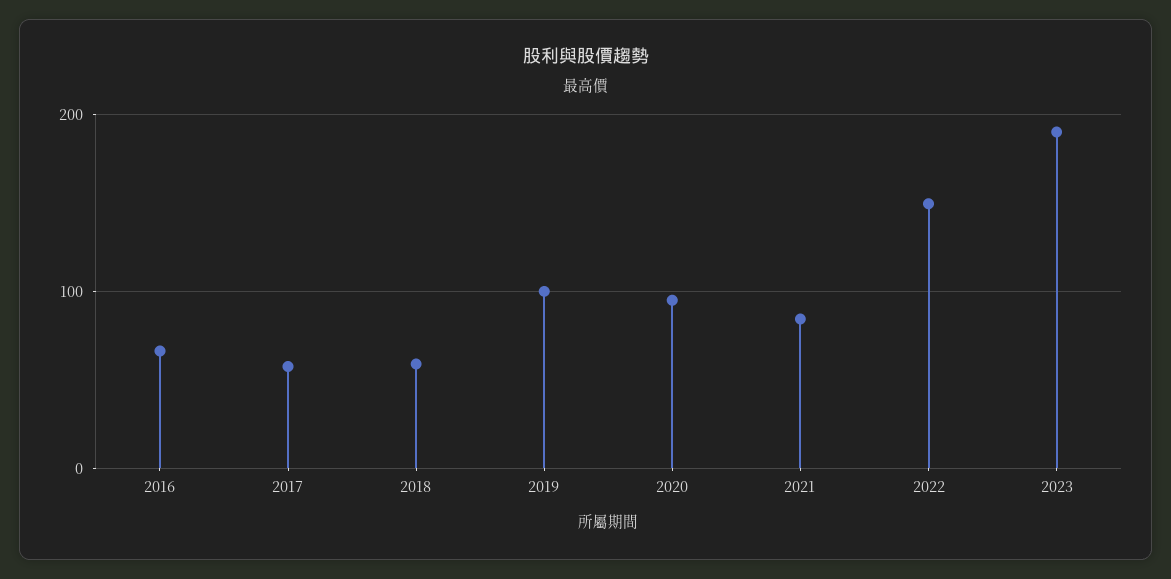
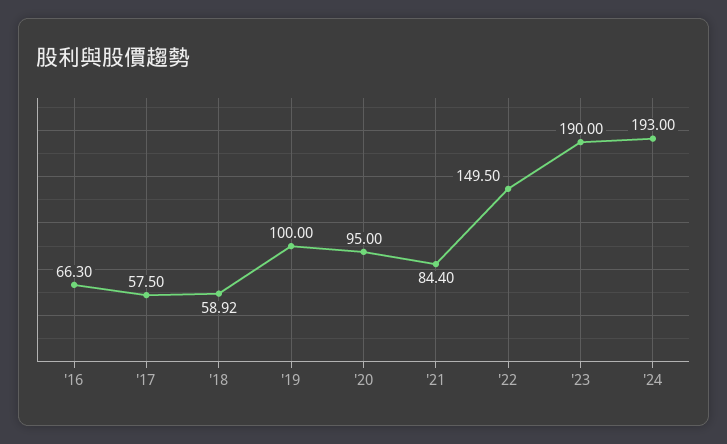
'24: none -> 193

